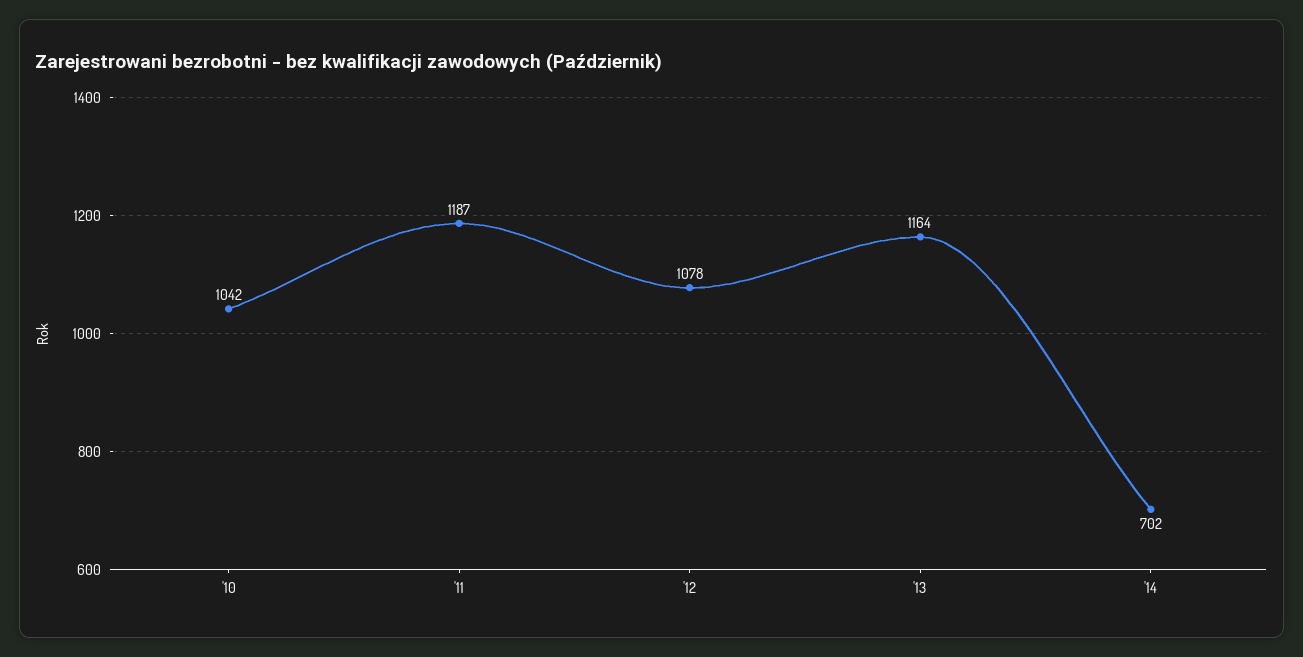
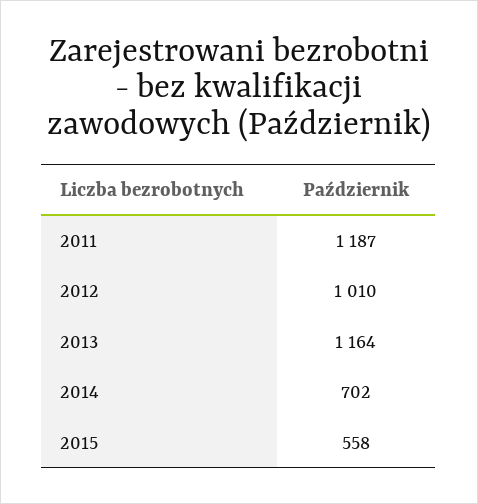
'10: 1042 -> none
'12: 1078 -> 1010
2015: none -> 558

